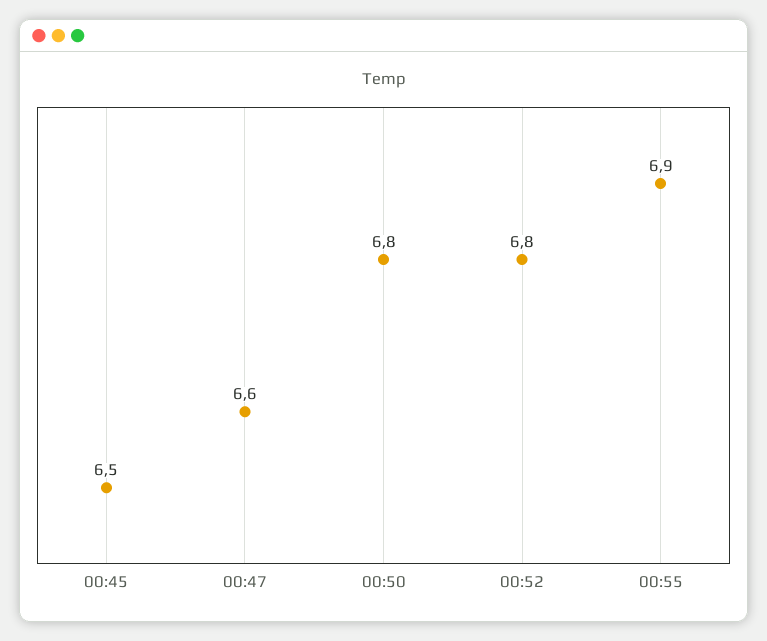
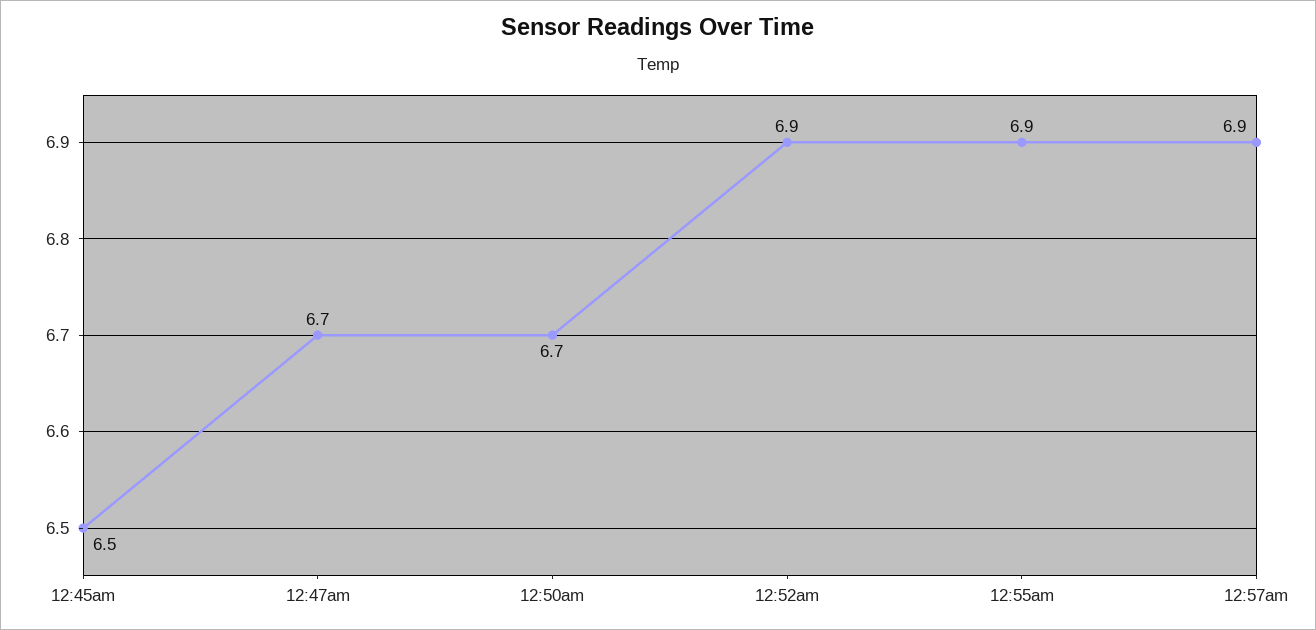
00:47: 6.6 -> 6.7
00:50: 6.8 -> 6.7
00:52: 6.8 -> 6.9
12:57am: none -> 6.9

